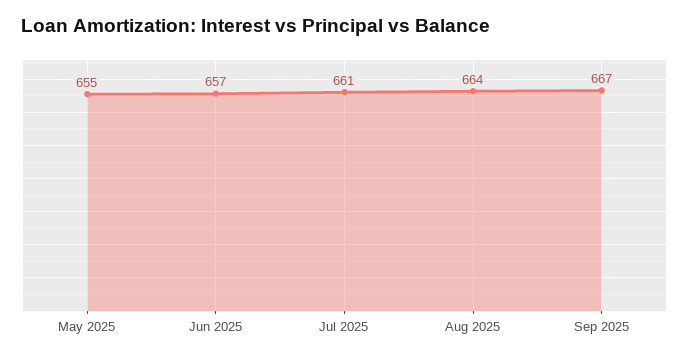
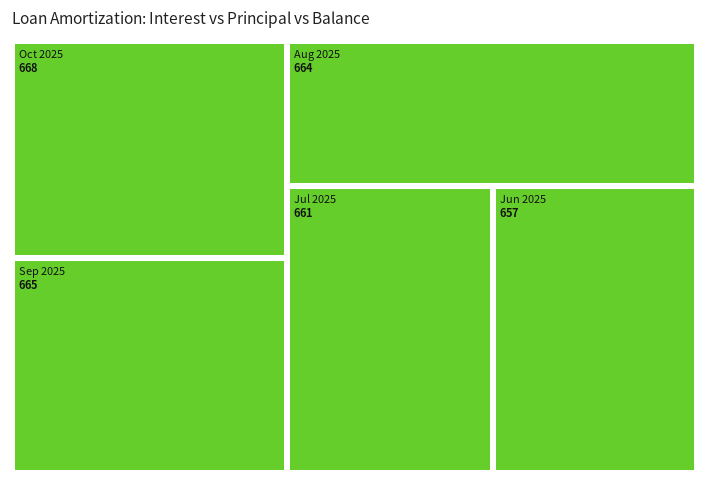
May 2025: 655 -> none
Sep 2025: 667 -> 665
Oct 2025: none -> 668

